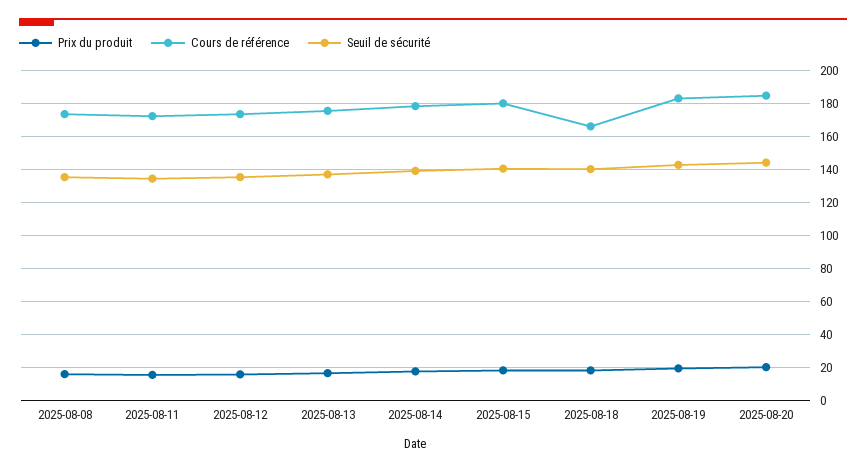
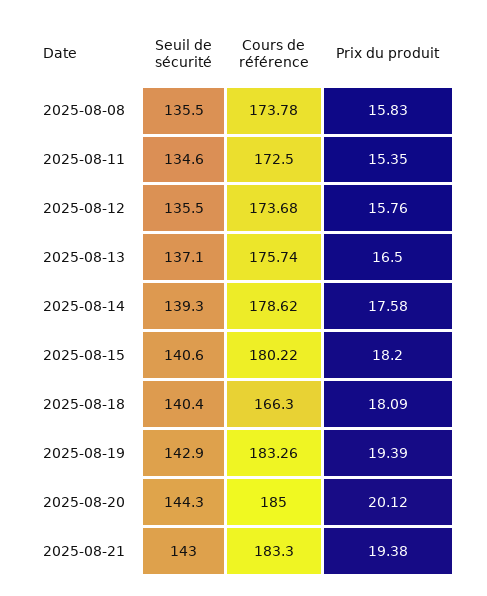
Seuil de sécurité, 2025-08-21: none -> 143
Cours de référence, 2025-08-21: none -> 183.3
Prix du produit, 2025-08-21: none -> 19.38

